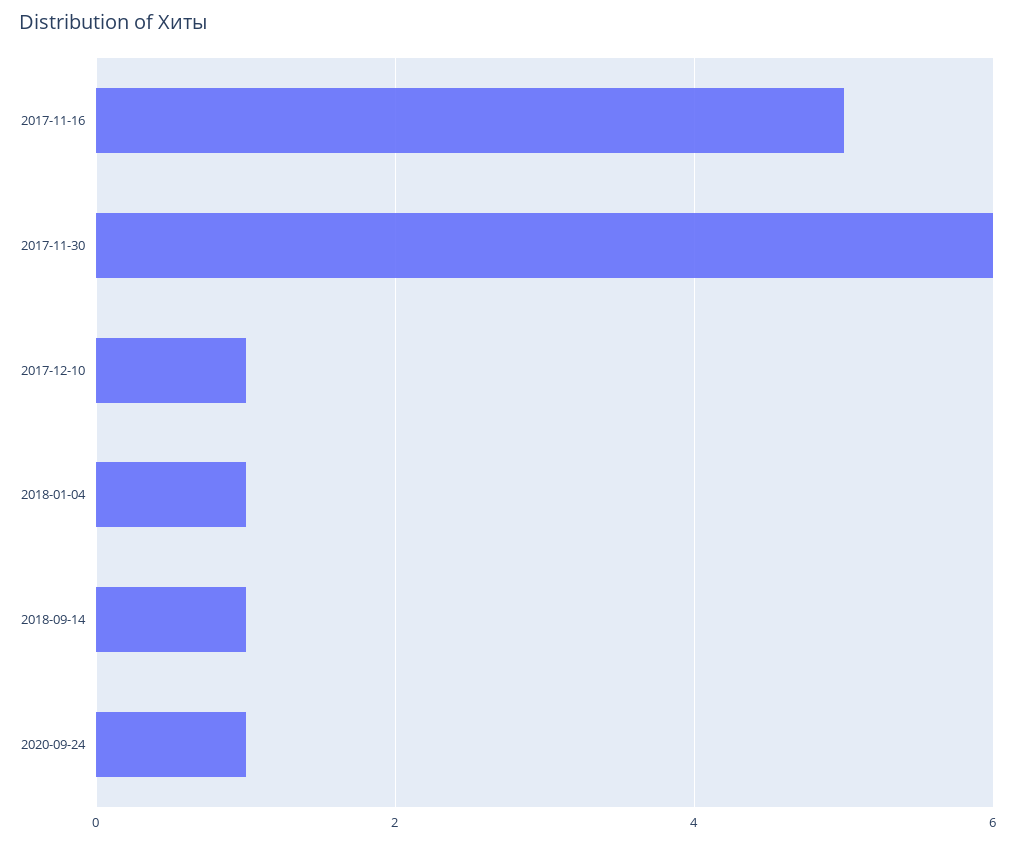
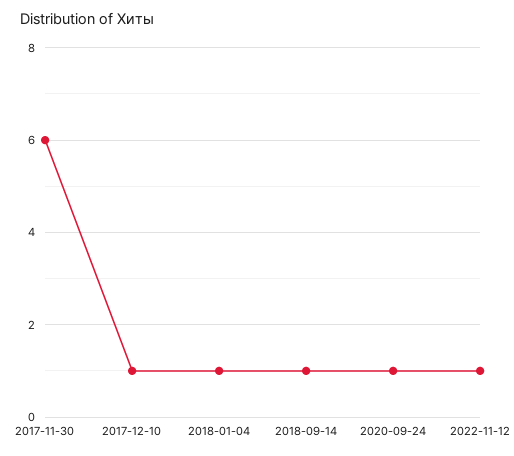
2017-11-16: 5 -> none
2022-11-12: none -> 1

